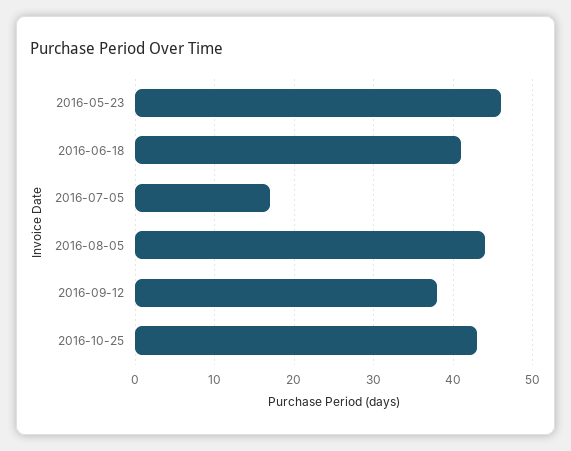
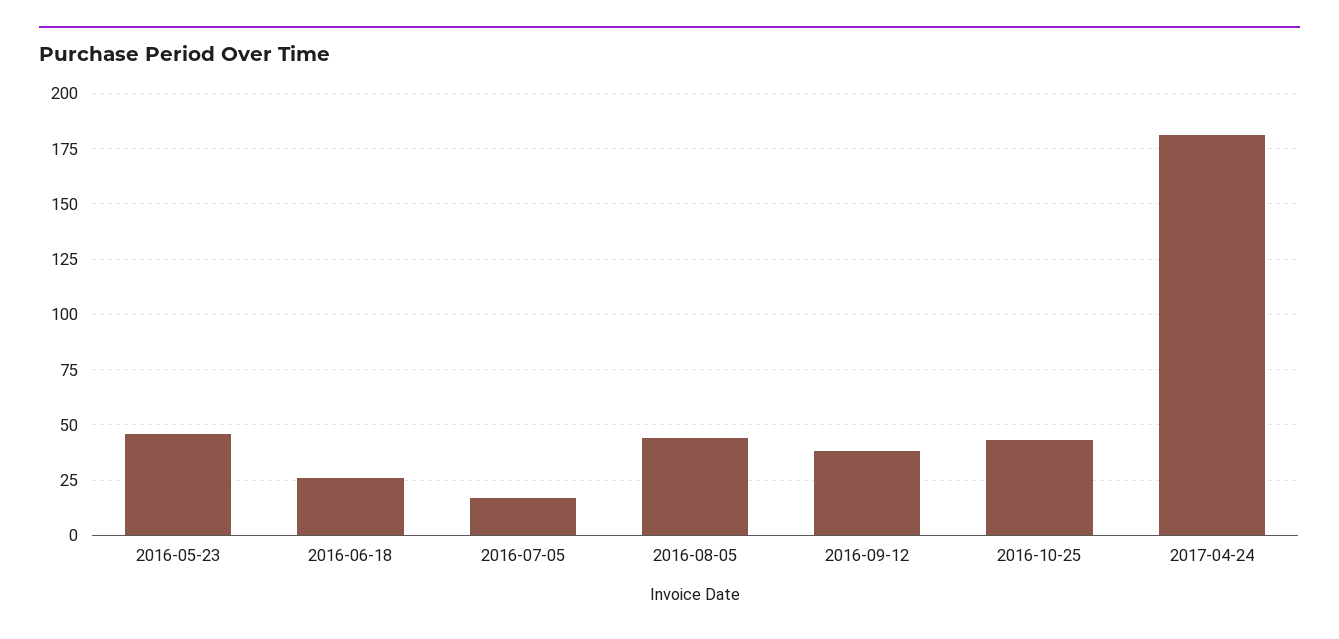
2016-06-18: 41 -> 25
2017-04-24: none -> 180

